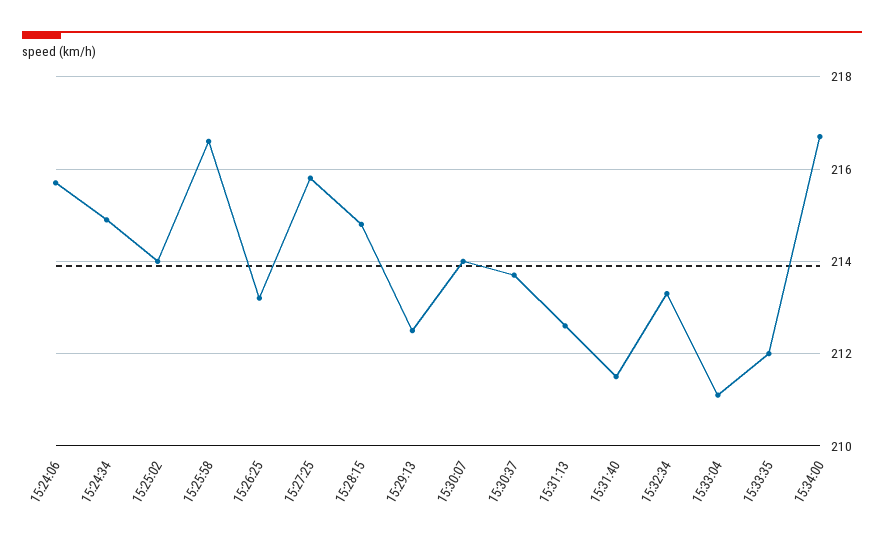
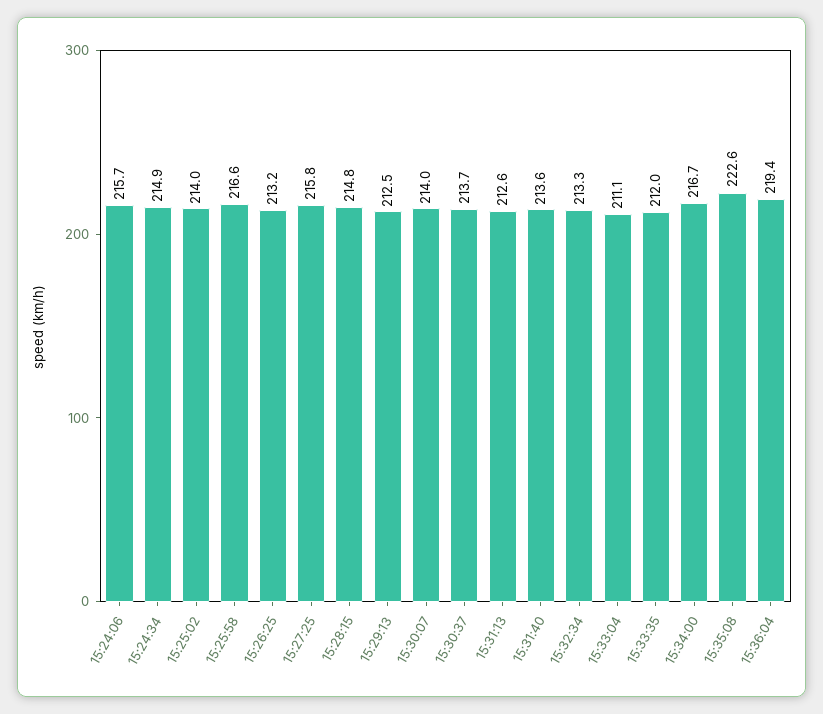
15:31:40: 211.5 -> 213.6
15:35:08: none -> 222.6
15:36:04: none -> 219.4

